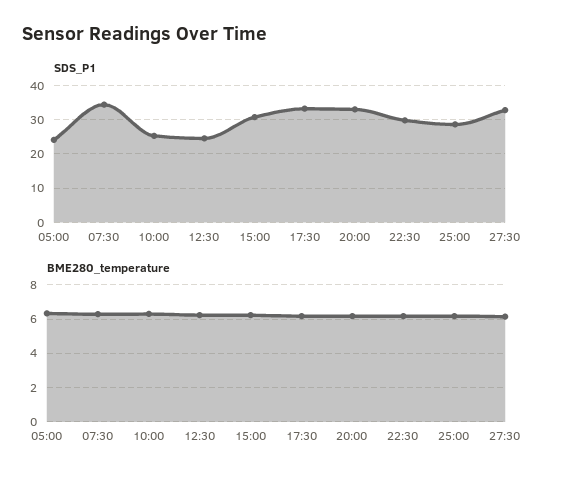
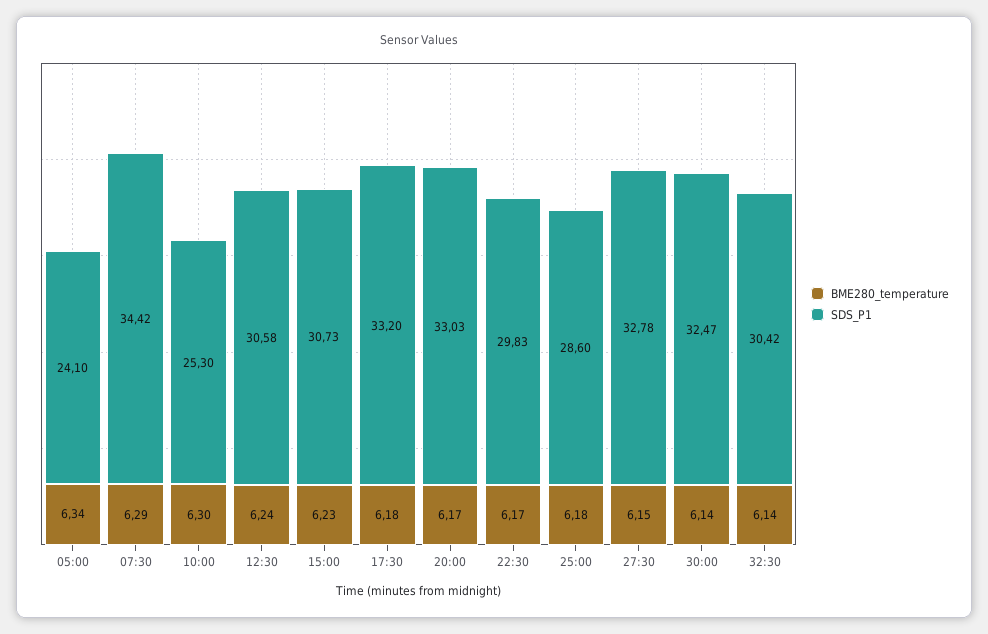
SDS_P1, 12:30: 24 -> 30.58
BME280_temperature, 30:00: none -> 6.14
SDS_P1, 30:00: none -> 32.47
BME280_temperature, 32:30: none -> 6.14
SDS_P1, 32:30: none -> 30.42

